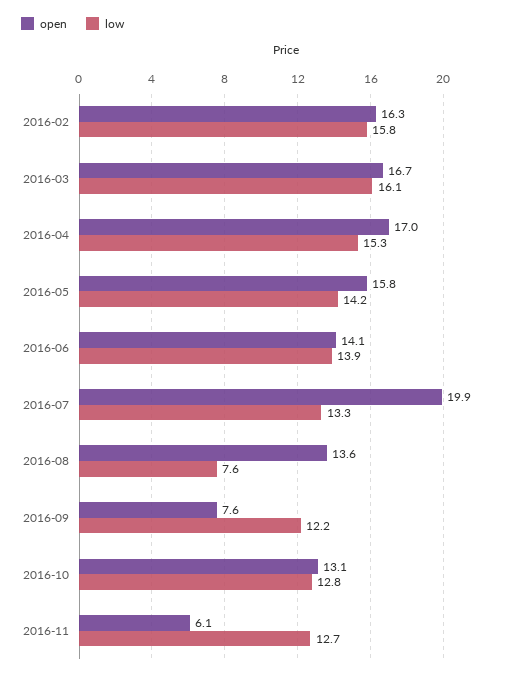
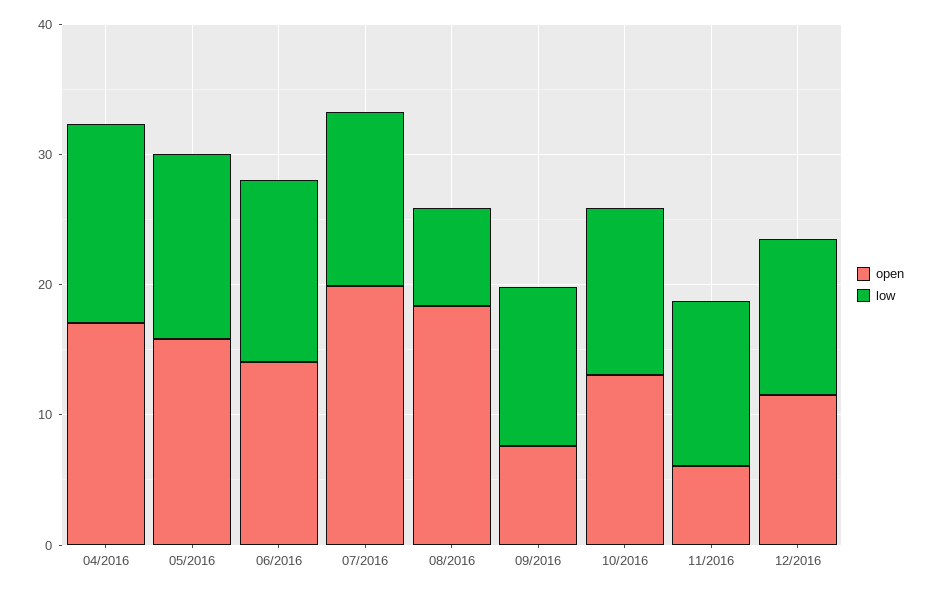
open, 2016-02: 16.3 -> none
low, 2016-02: 15.8 -> none
open, 2016-03: 16.7 -> none
low, 2016-03: 16.1 -> none
open, 2016-08: 13.6 -> 18
open, 12/2016: none -> 12
low, 12/2016: none -> 12

